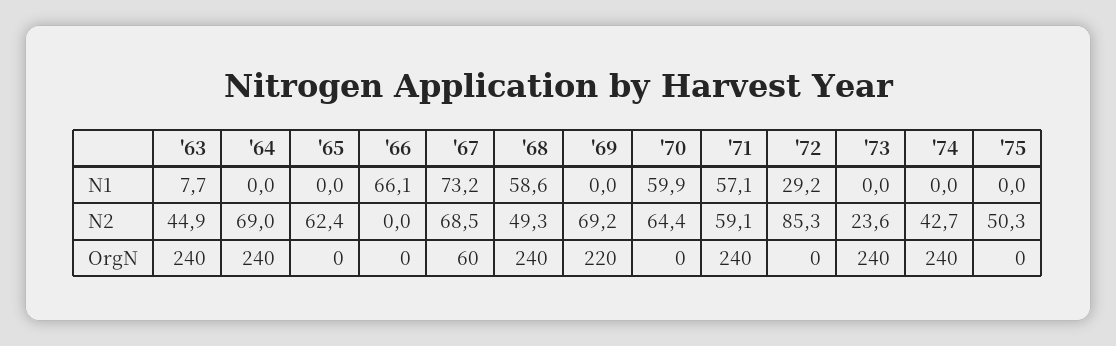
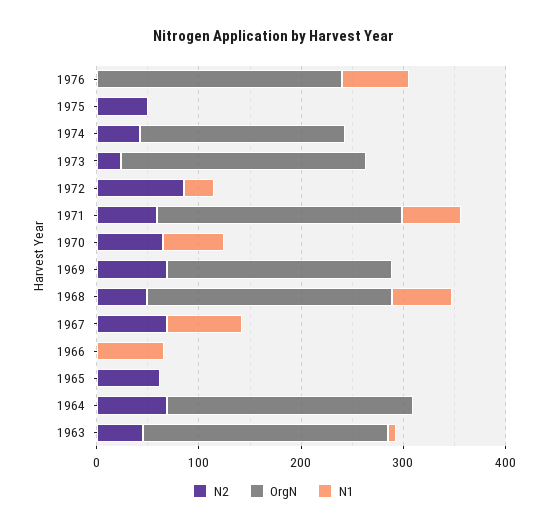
OrgN, '67: 60 -> 0
OrgN, '74: 240 -> 200
N2, 1976: none -> 0
OrgN, 1976: none -> 240
N1, 1976: none -> 60

